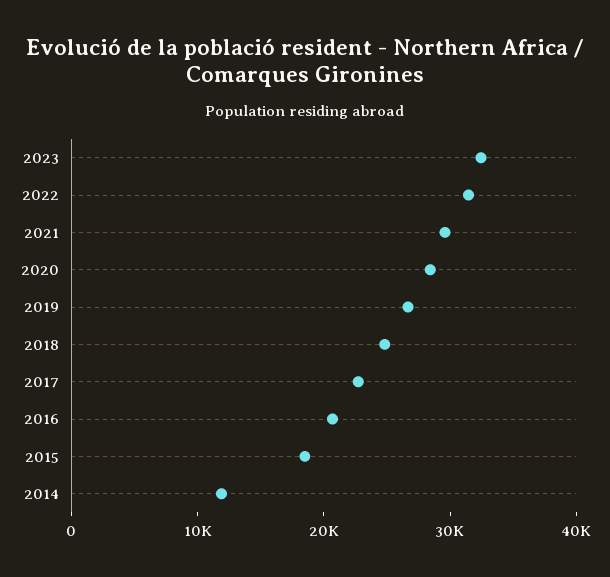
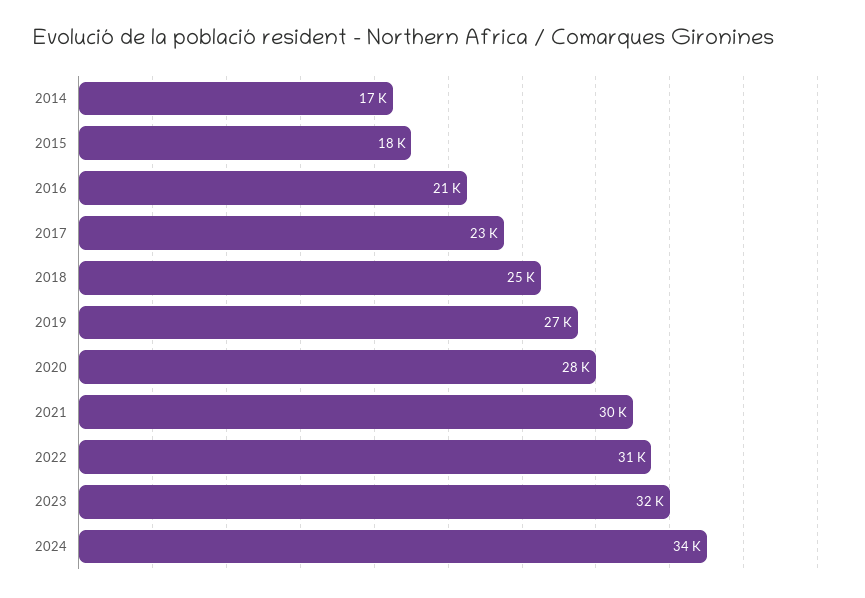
2014: 12000 -> 17000
2024: none -> 34000

